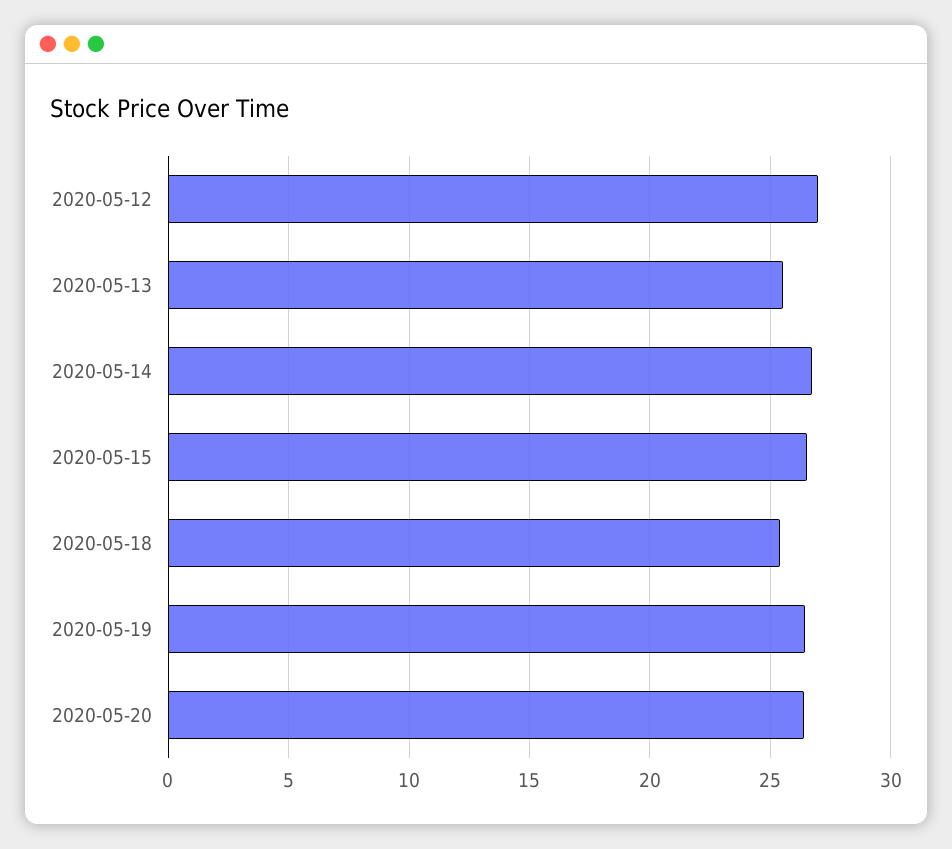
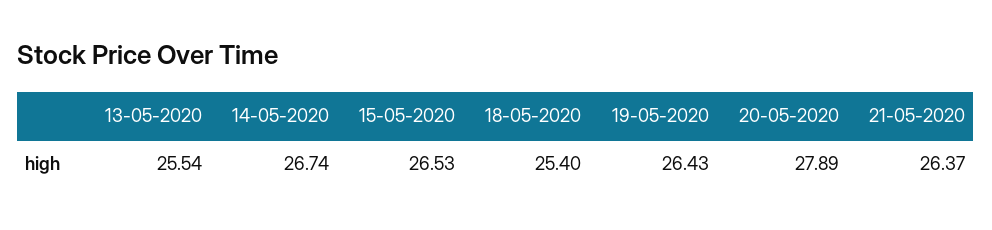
2020-05-12: 27 -> none
2020-05-20: 26.5 -> 27.89
21-05-2020: none -> 26.37

